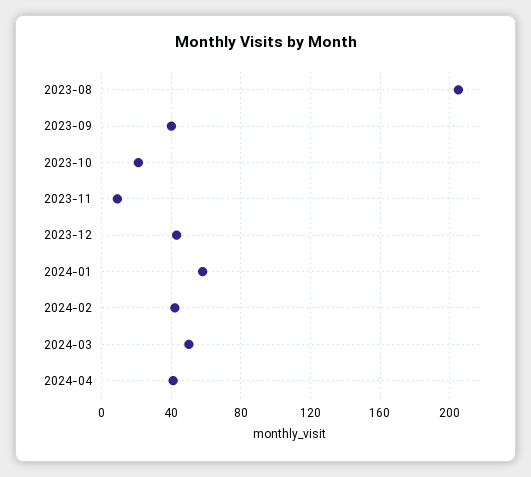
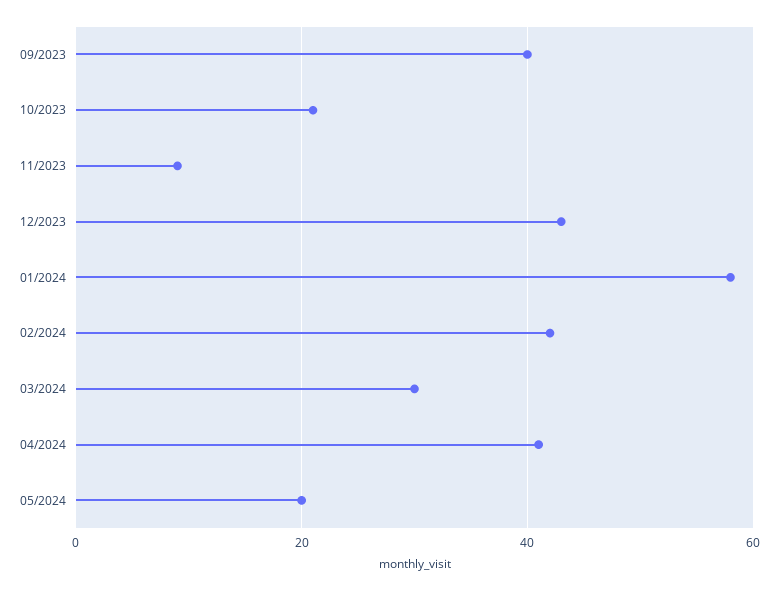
2023-08: 205 -> none
2024-03: 50 -> 30
05/2024: none -> 20

